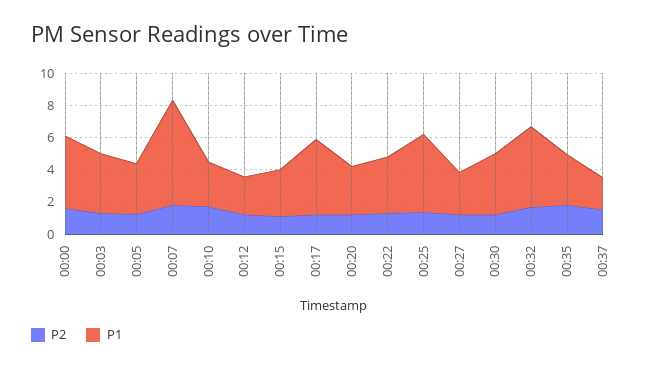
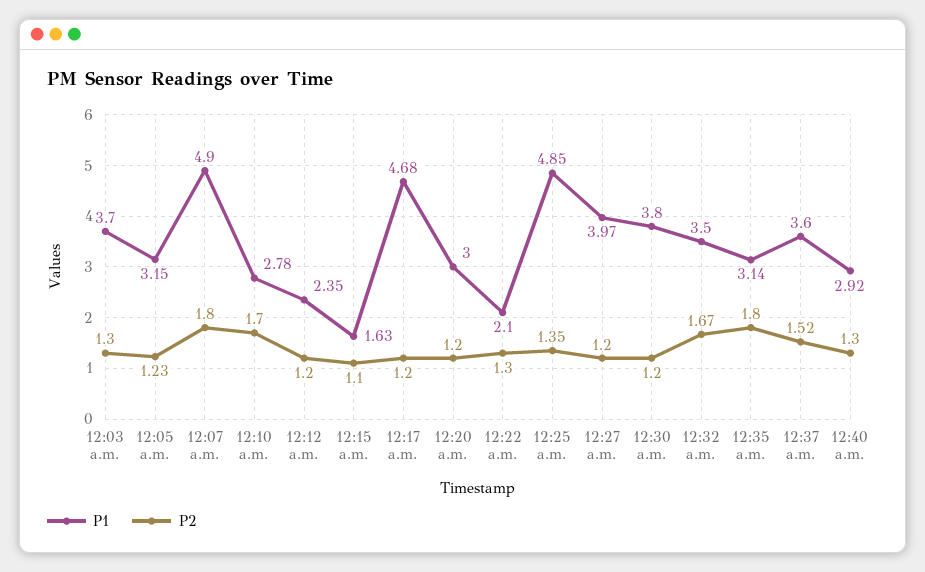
P2, 00:00: 1.5 -> none
P1, 00:00: 4.5 -> none
P1, 00:07: 6.5 -> 4.9
P1, 00:15: 3 -> 1.63
P1, 00:22: 3.5 -> 2.1
P1, 00:27: 2.5 -> 3.97
P1, 00:32: 5 -> 3.5
P1, 00:37: 2 -> 3.6
P1, 12:40 a.m.: none -> 2.92
P2, 12:40 a.m.: none -> 1.3

